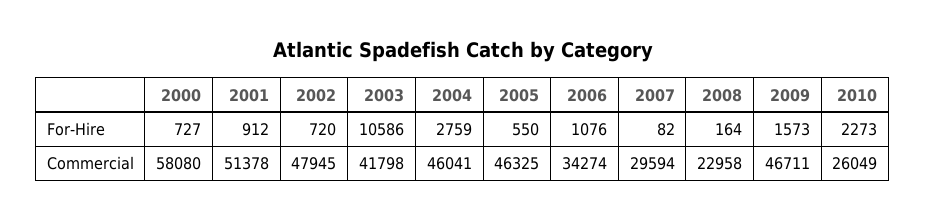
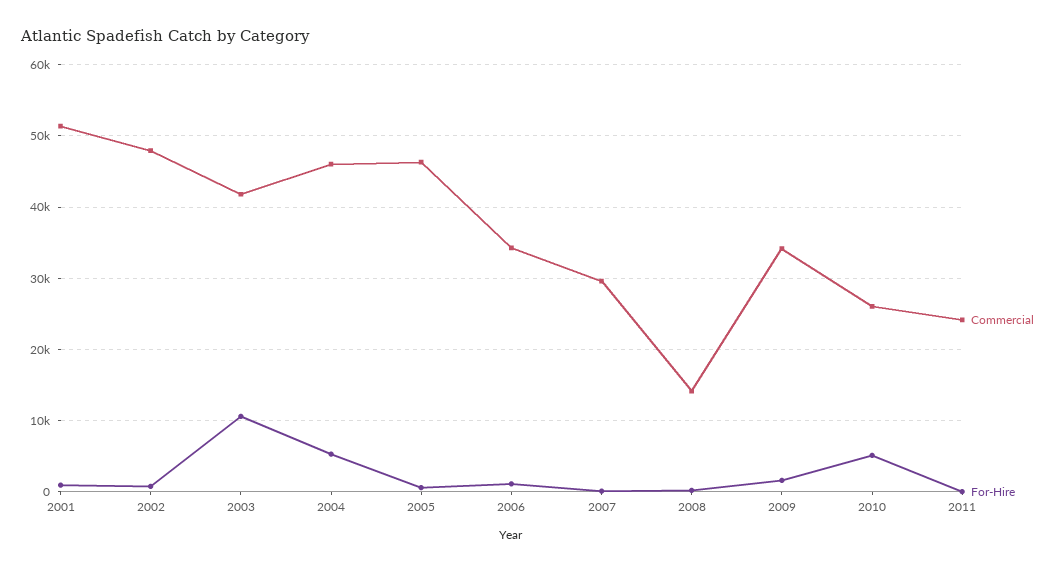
For-Hire, 2000: 727 -> none
For-Hire, 2004: 2759 -> 5000
For-Hire, 2010: 2273 -> 5000
Commercial, 2000: 58080 -> none
Commercial, 2008: 22958 -> 14000
Commercial, 2009: 46711 -> 34000
Commercial, 2011: none -> 24000
For-Hire, 2011: none -> 0

